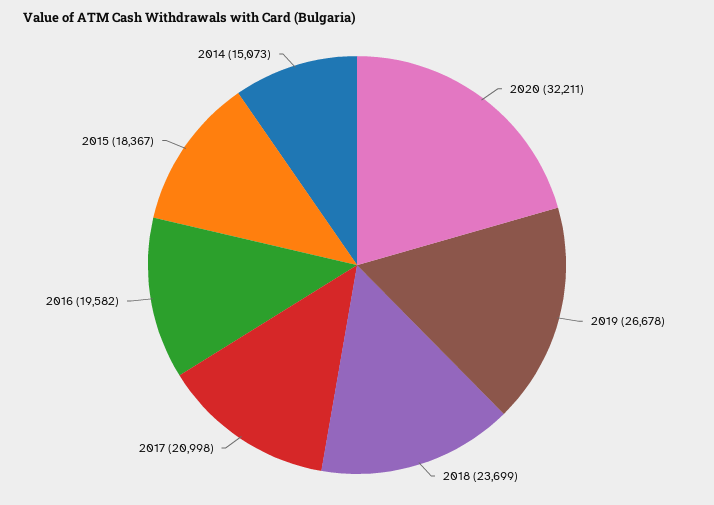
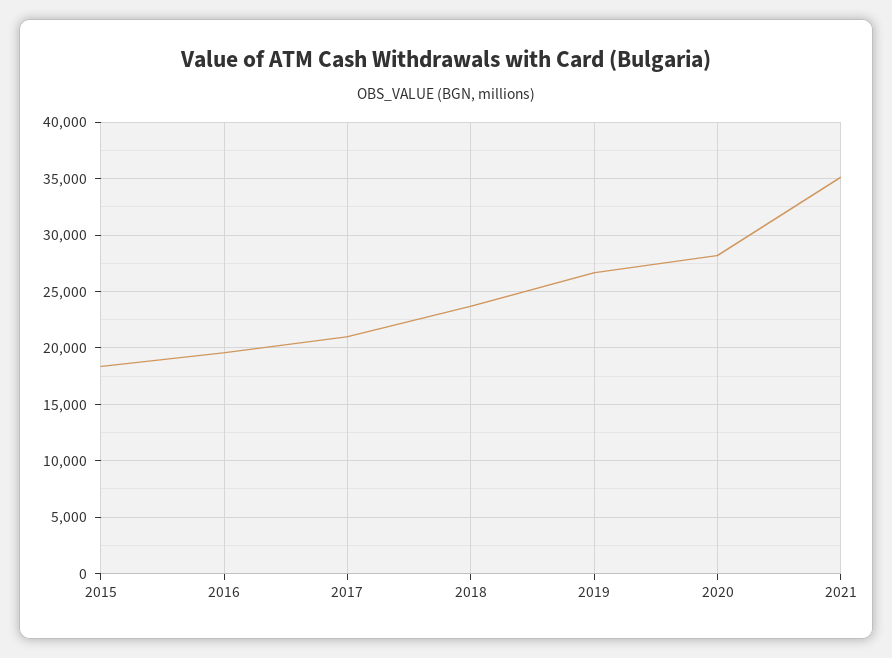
2020: 32211 -> 28000
2014: 15073 -> none
2021: none -> 35000

